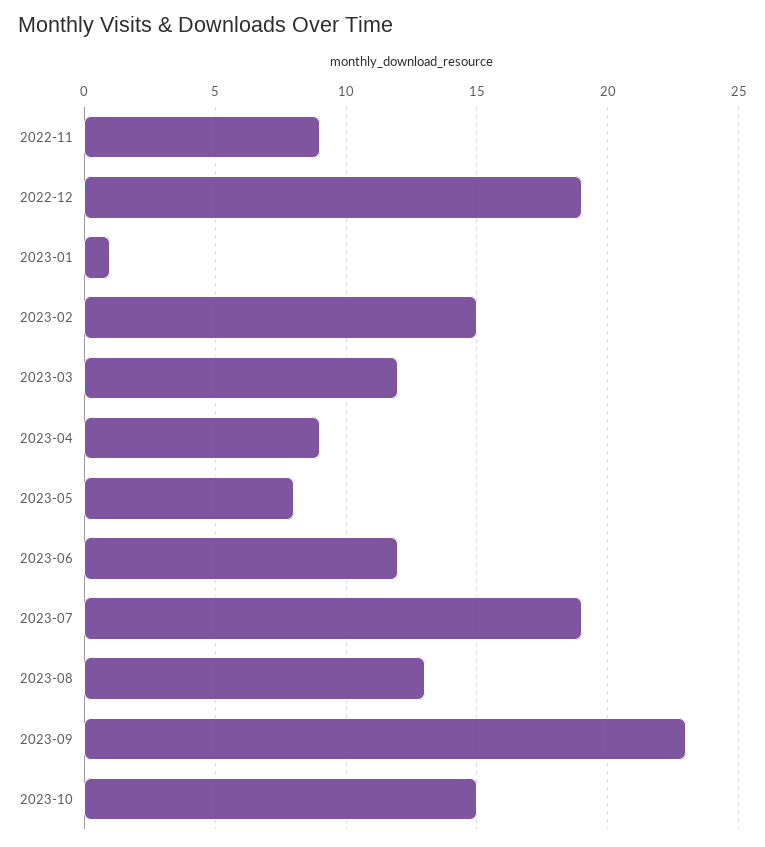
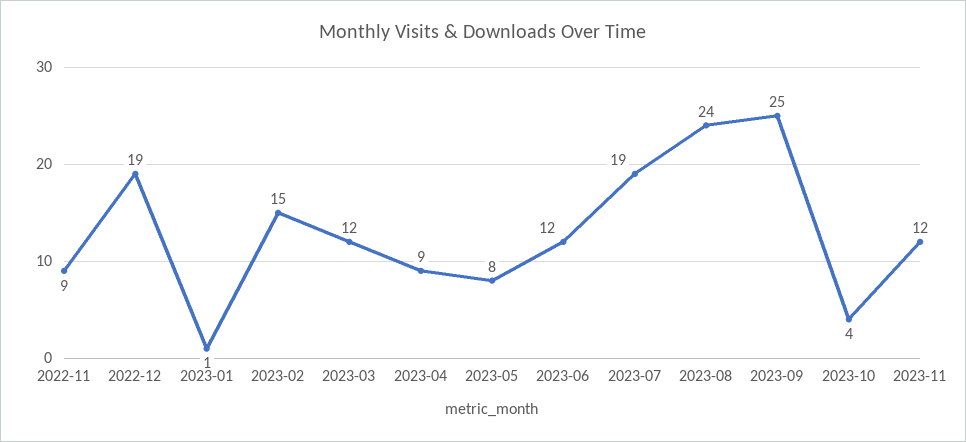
2023-08: 13 -> 24
2023-09: 23 -> 25
2023-10: 15 -> 4
2023-11: none -> 12

